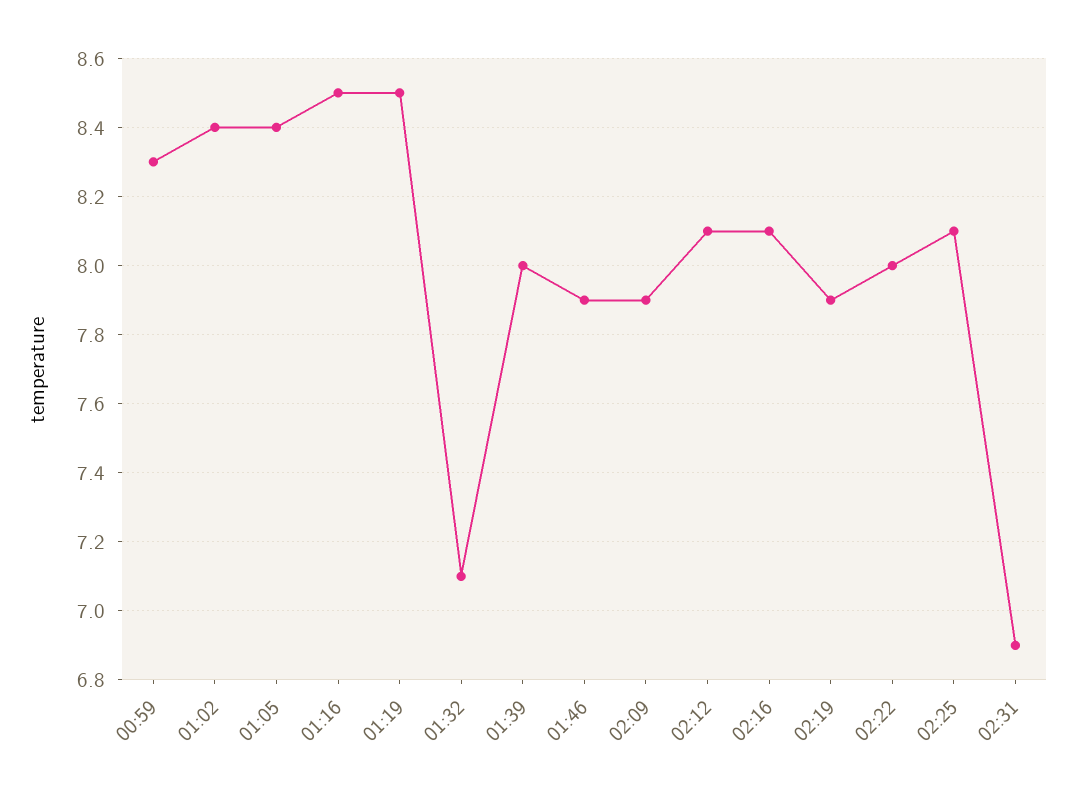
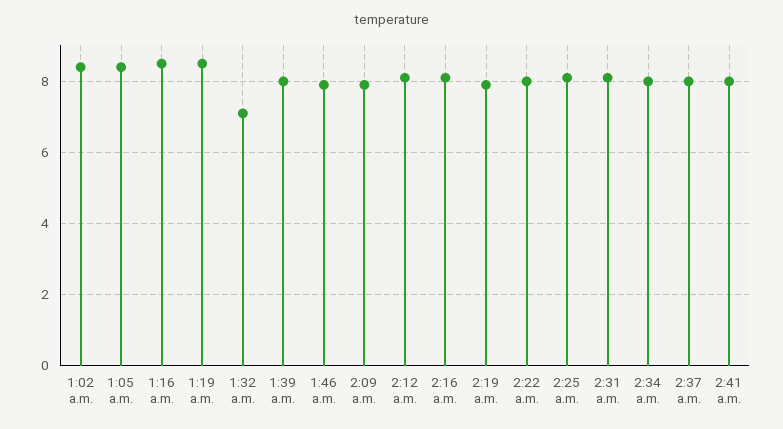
00:59: 8.3 -> none
02:31: 6.9 -> 8
2:34 a.m.: none -> 8
2:37 a.m.: none -> 8
2:41 a.m.: none -> 8

